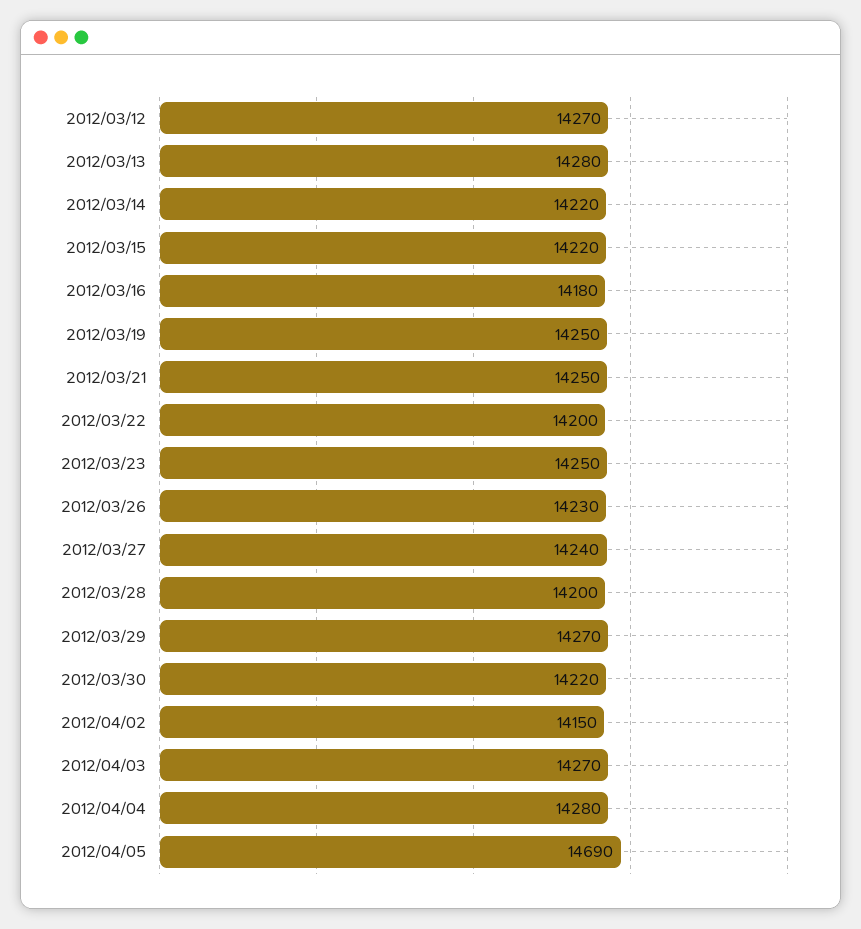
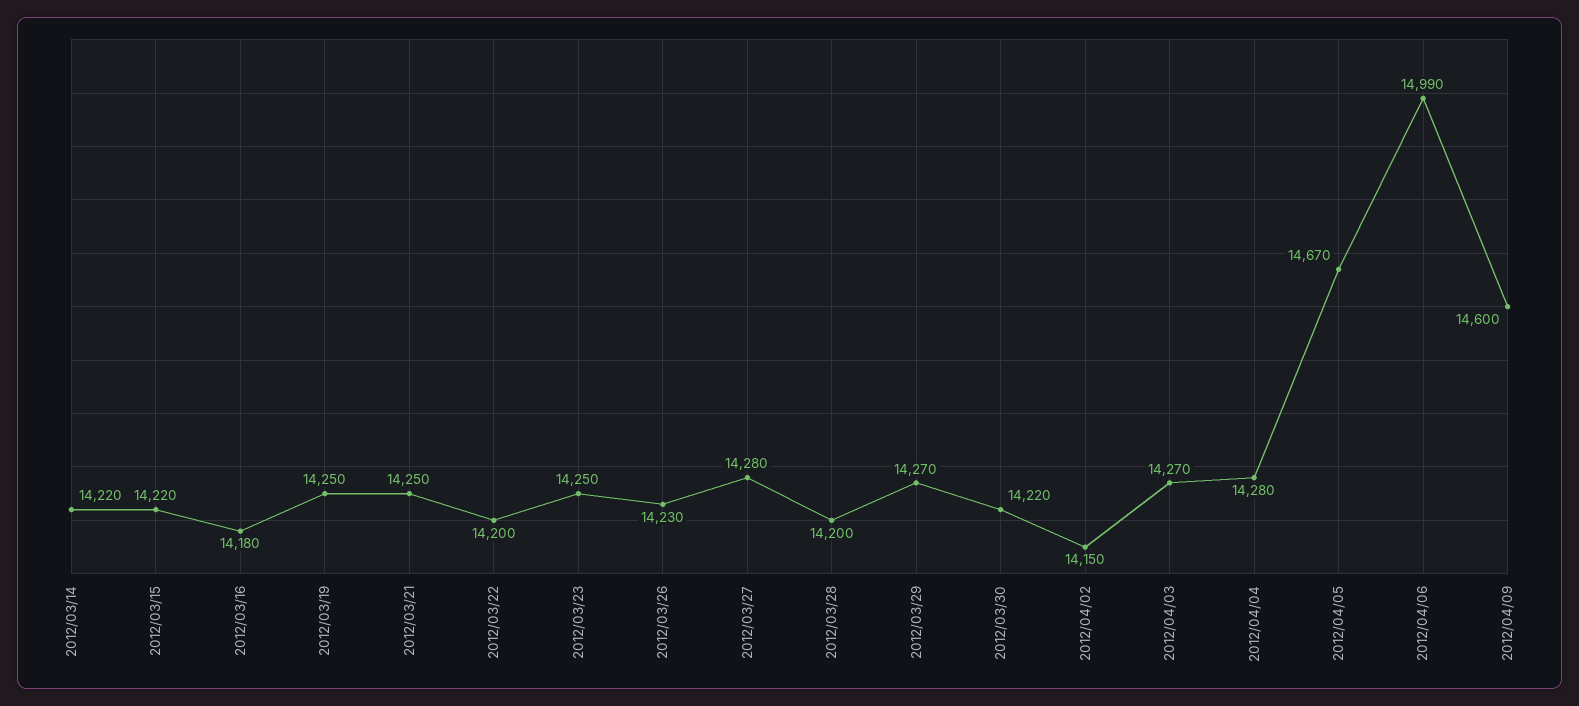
2012/03/12: 14270 -> none
2012/03/13: 14280 -> none
2012/03/27: 14240 -> 14280
2012/04/05: 14690 -> 14670
2012/04/06: none -> 14990
2012/04/09: none -> 14600

